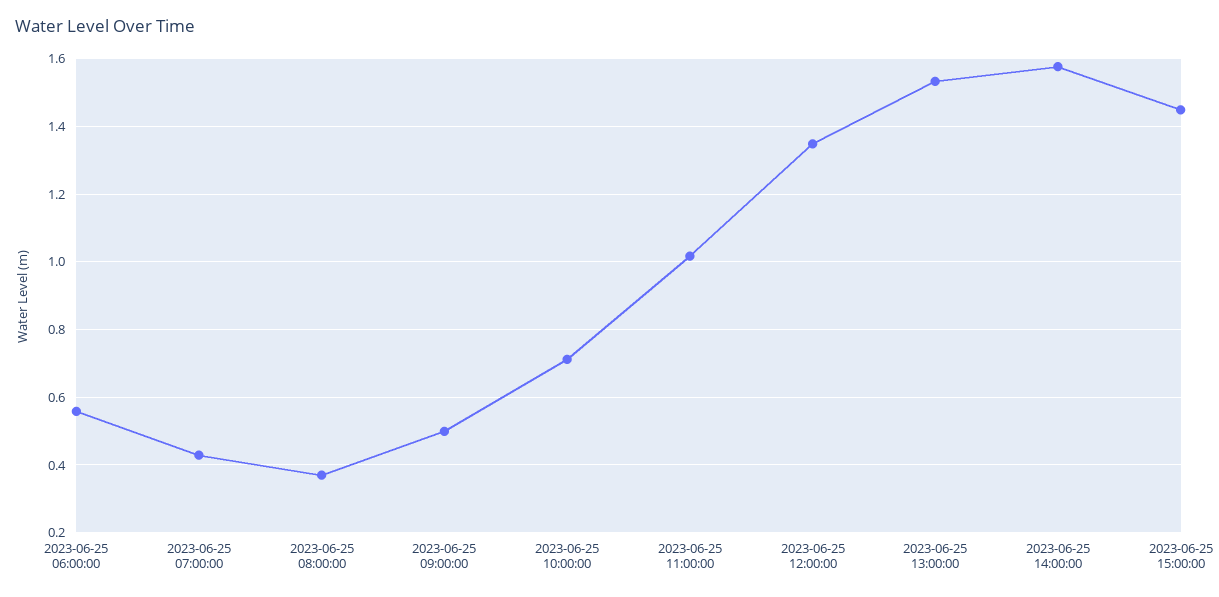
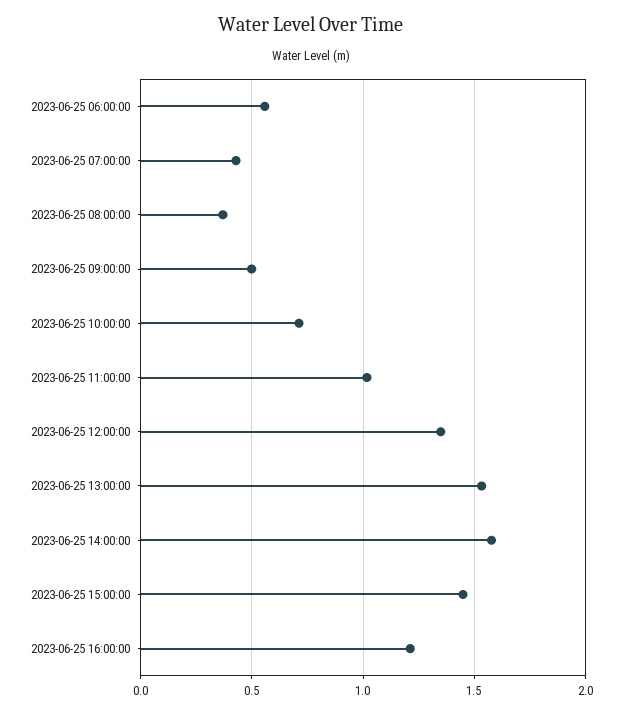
2023-06-25 16:00:00: none -> 1.2

